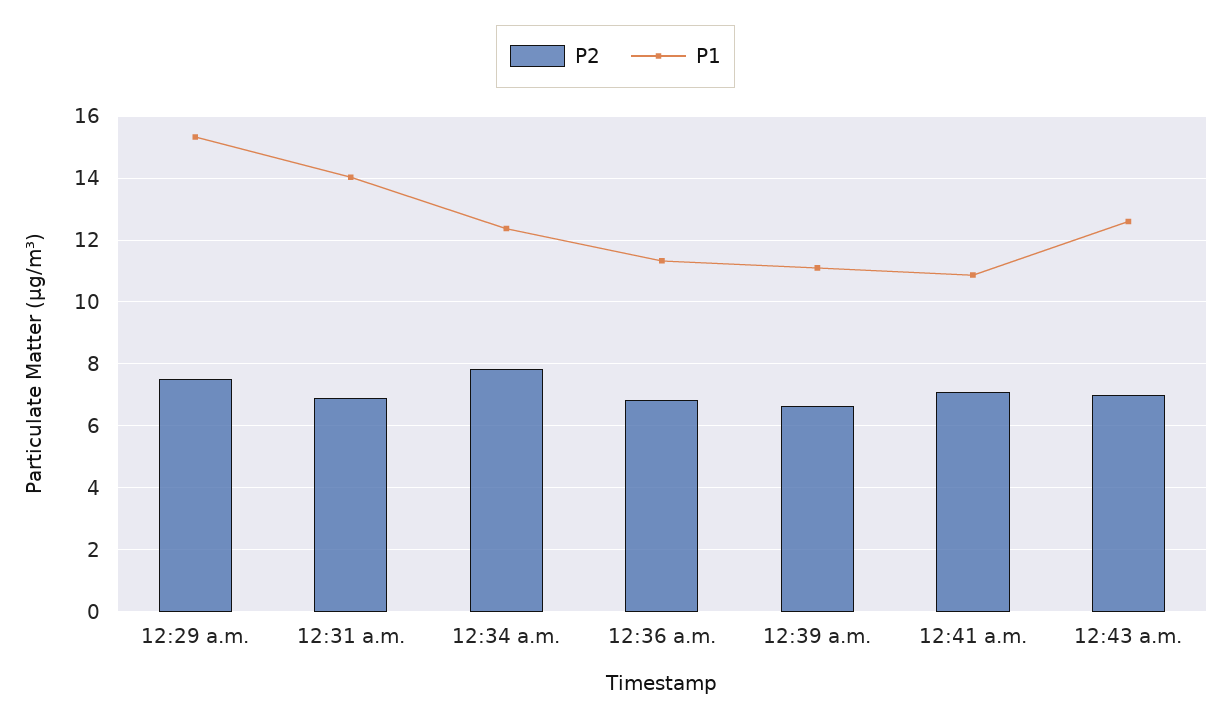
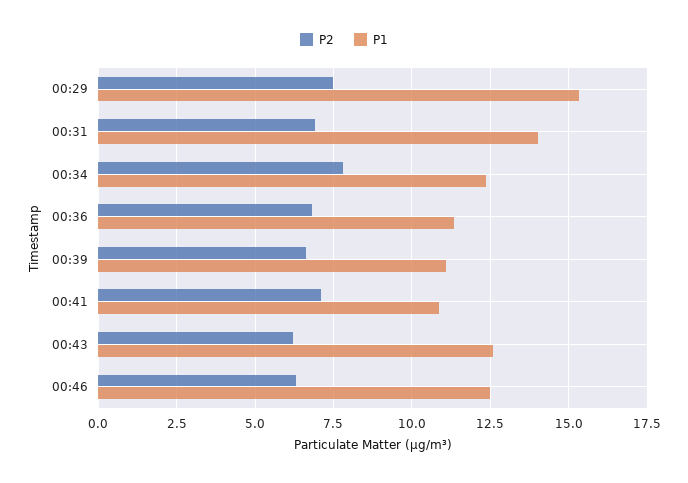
P2, 12:43 a.m.: 7 -> 6.25
P2, 00:46: none -> 6.25
P1, 00:46: none -> 12.5

